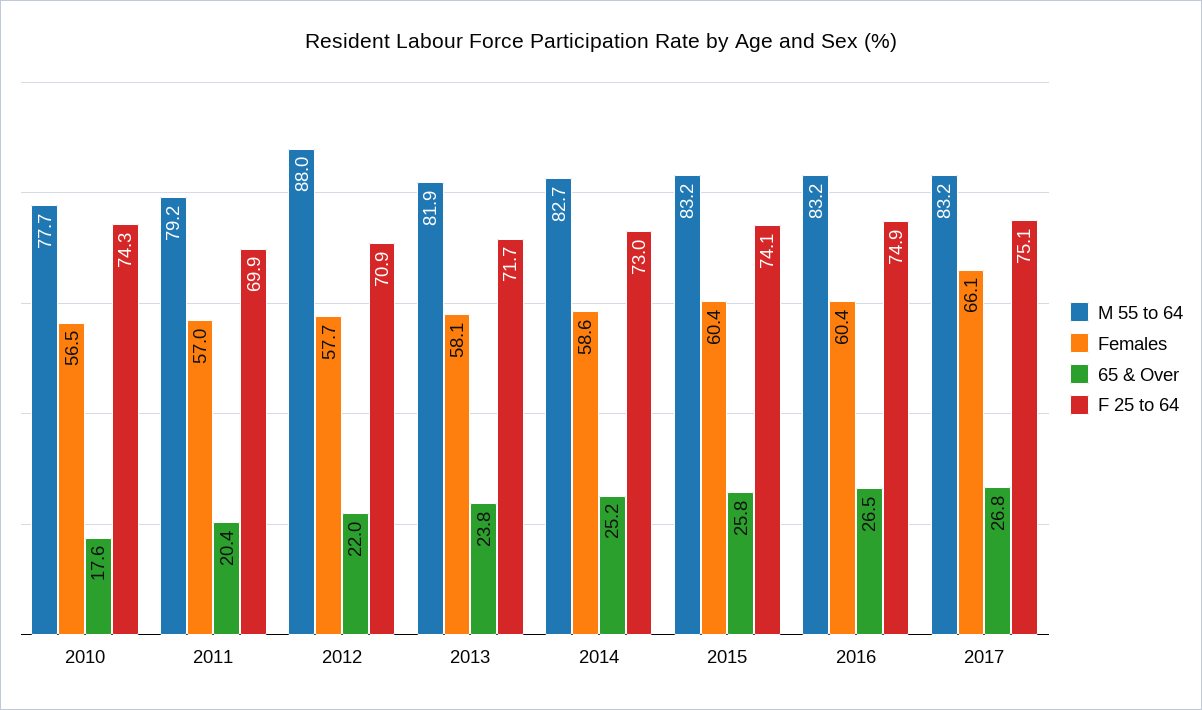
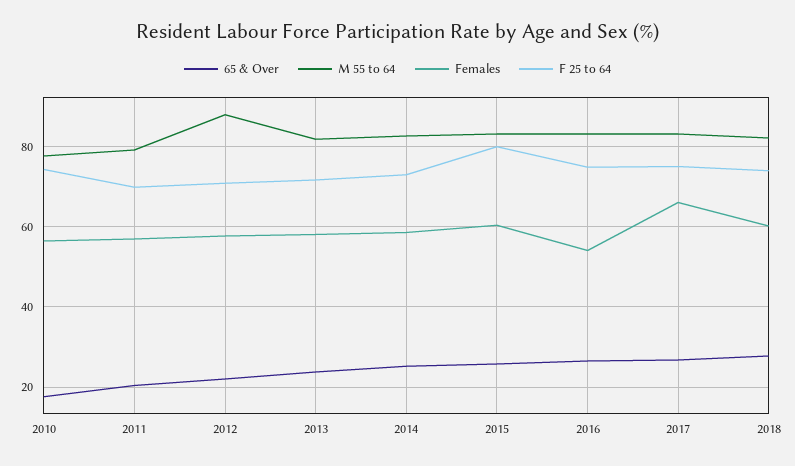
F 25 to 64, 2015: 74.1 -> 80
Females, 2016: 60.4 -> 54
65 & Over, 2018: none -> 28
M 55 to 64, 2018: none -> 82
Females, 2018: none -> 60
F 25 to 64, 2018: none -> 74

